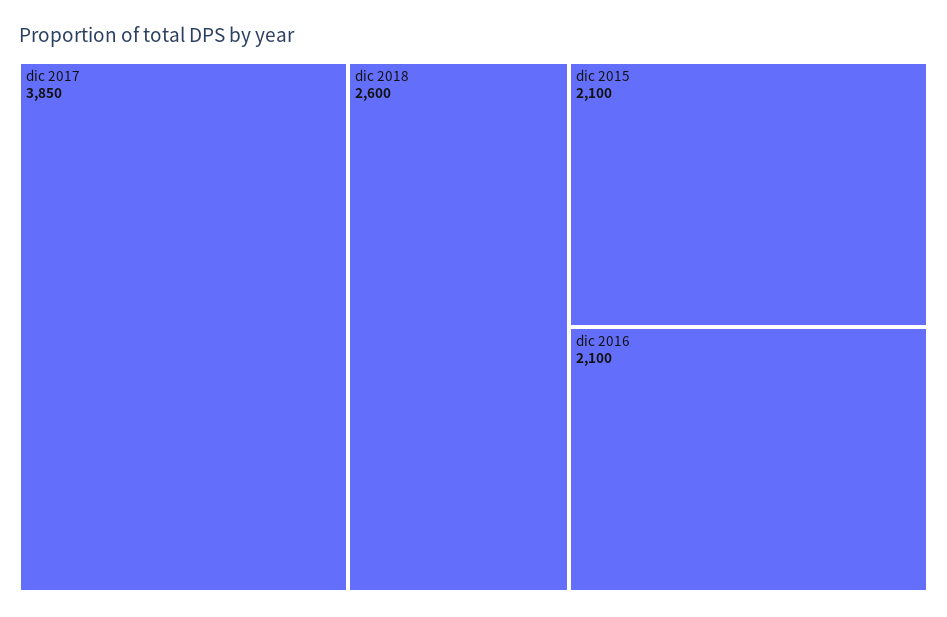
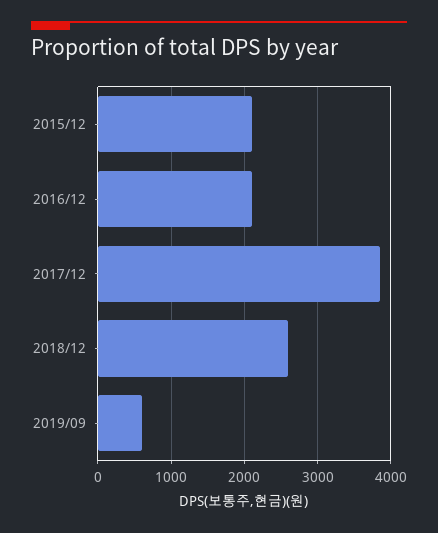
2019/09: none -> 600

